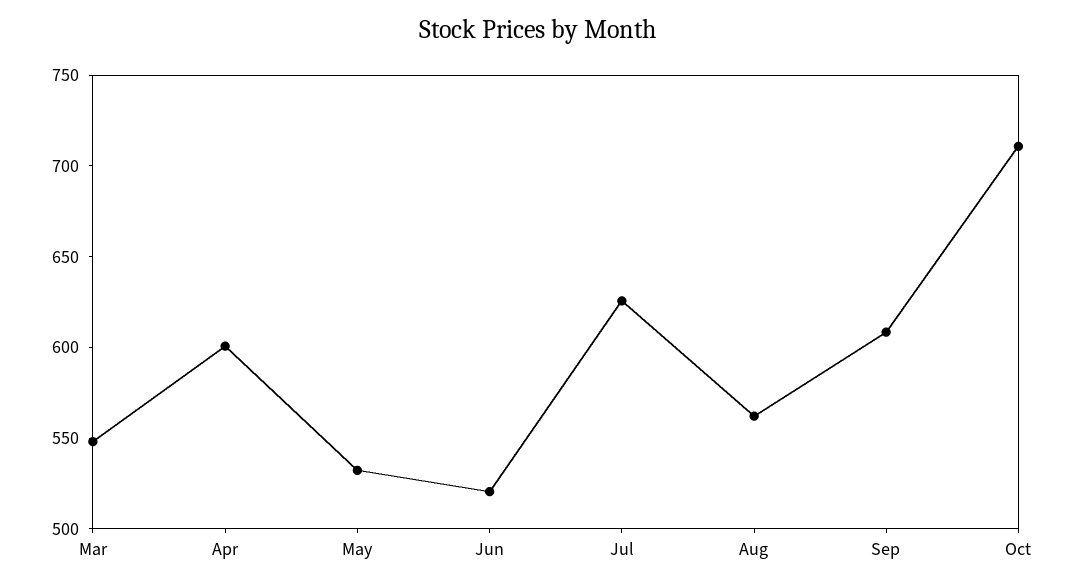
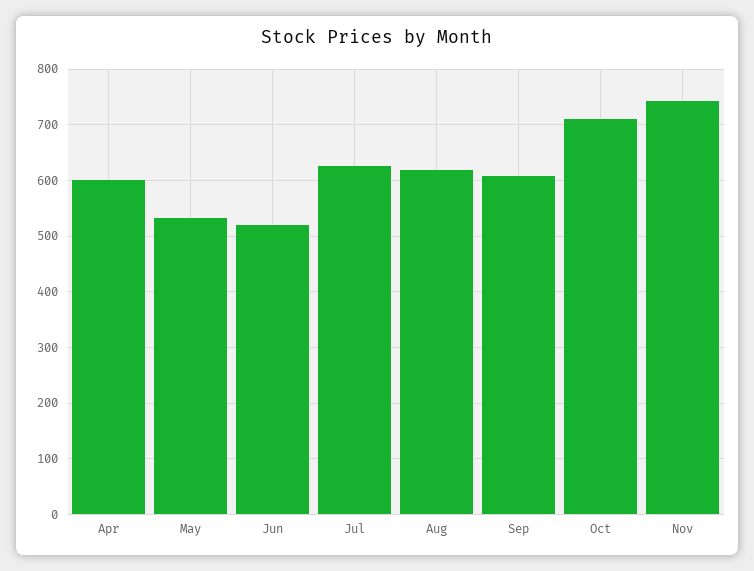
Mar: 550 -> none
Aug: 560 -> 620
Nov: none -> 740

